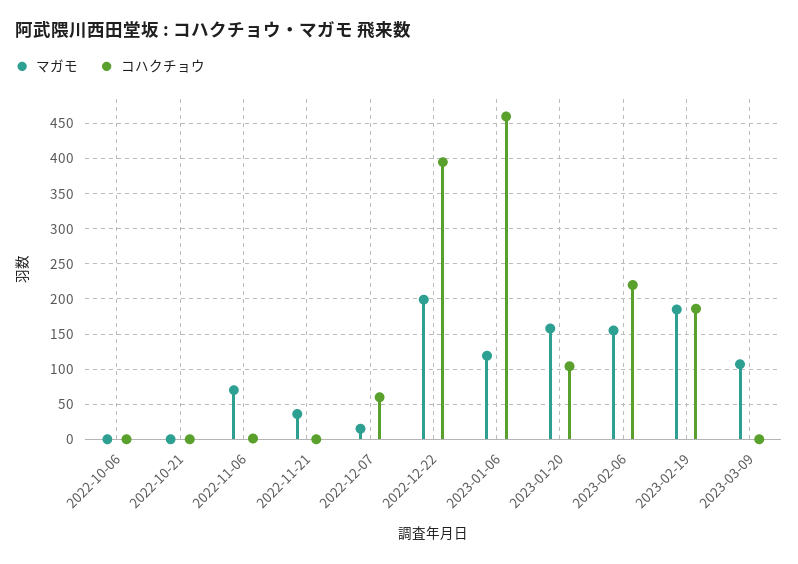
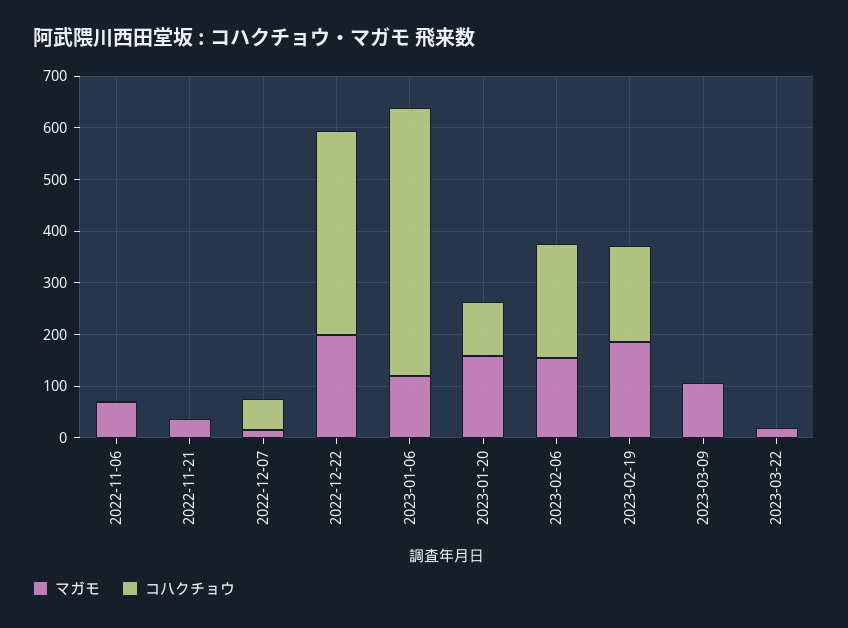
マガモ, 2022-10-06: 0 -> none
コハクチョウ, 2022-10-06: 0 -> none
マガモ, 2022-10-21: 0 -> none
コハクチョウ, 2022-10-21: 0 -> none
コハクチョウ, 2023-01-06: 460 -> 520
マガモ, 2023-03-22: none -> 20
コハクチョウ, 2023-03-22: none -> 0

